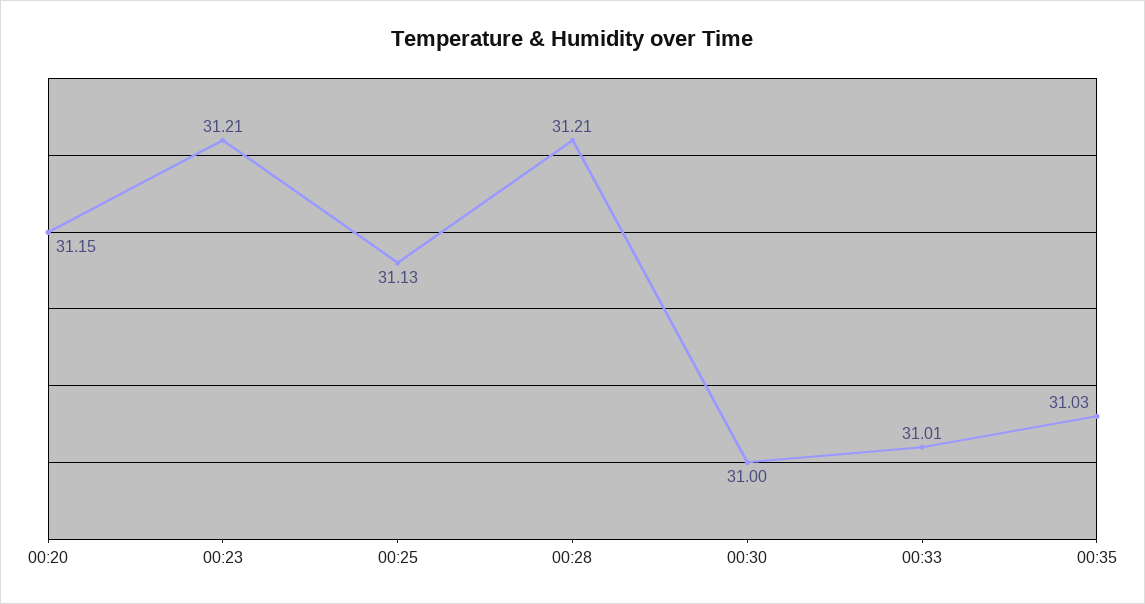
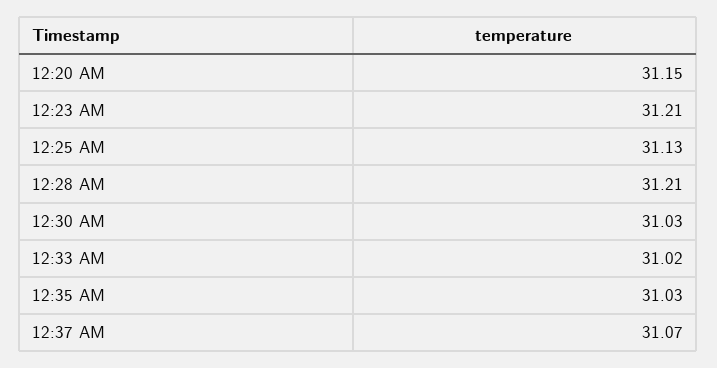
00:30: 31 -> 31.03
00:33: 31.01 -> 31.02
12:37 AM: none -> 31.07

